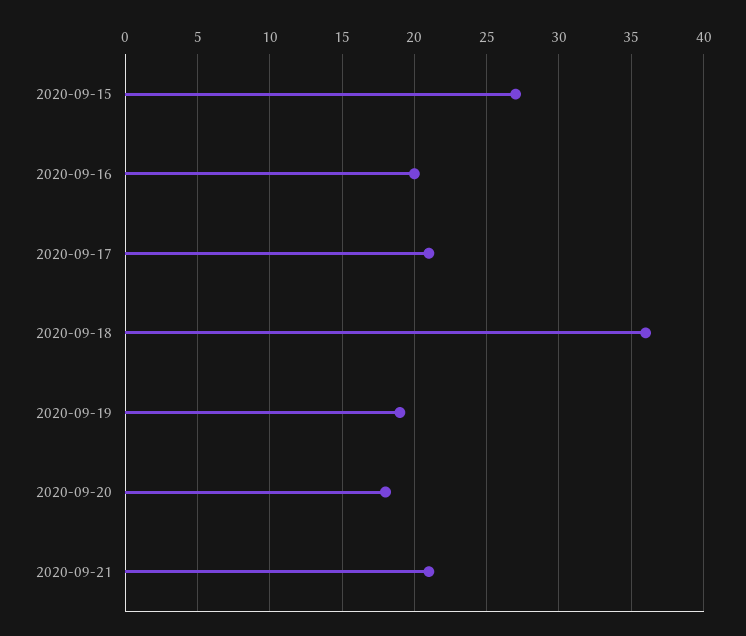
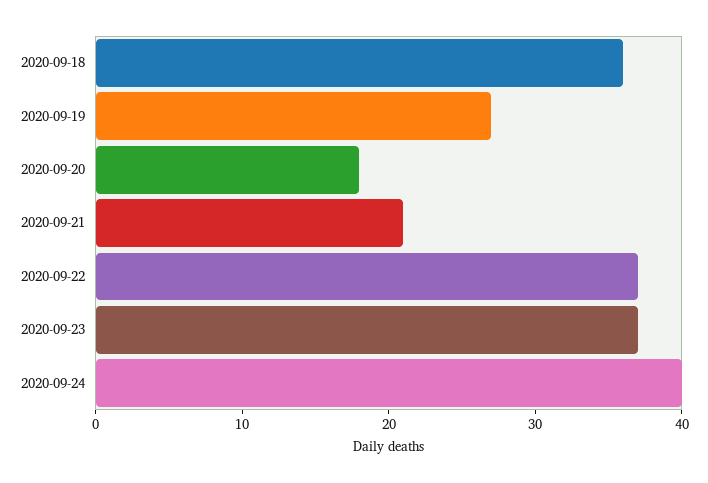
2020-09-15: 27 -> none
2020-09-16: 20 -> none
2020-09-17: 21 -> none
2020-09-19: 19 -> 27
2020-09-22: none -> 37
2020-09-23: none -> 37
2020-09-24: none -> 40

